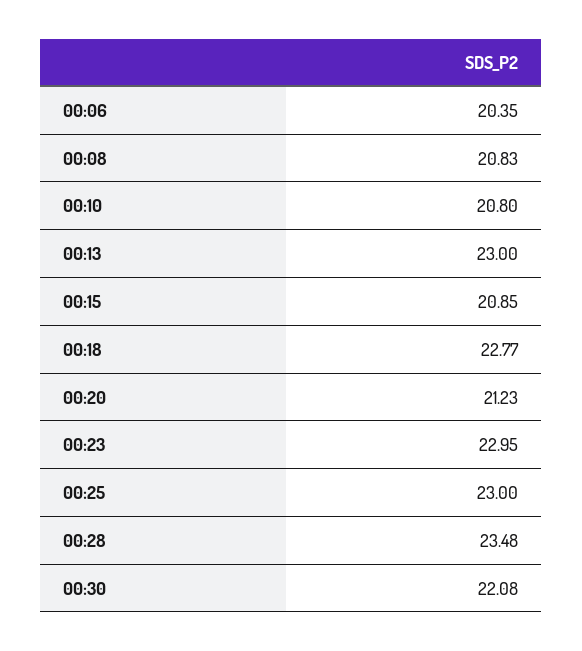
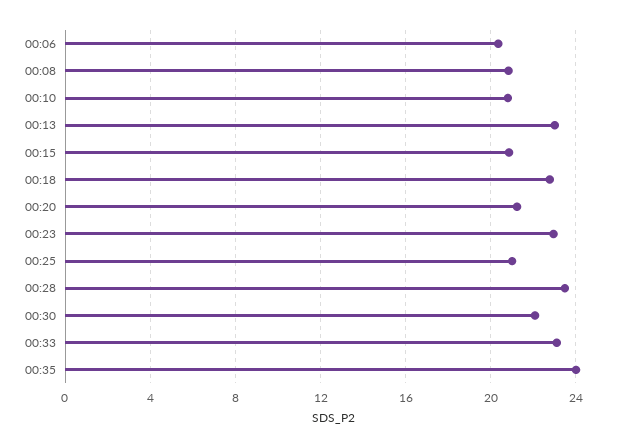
00:25: 23 -> 21
00:33: none -> 23
00:35: none -> 24

